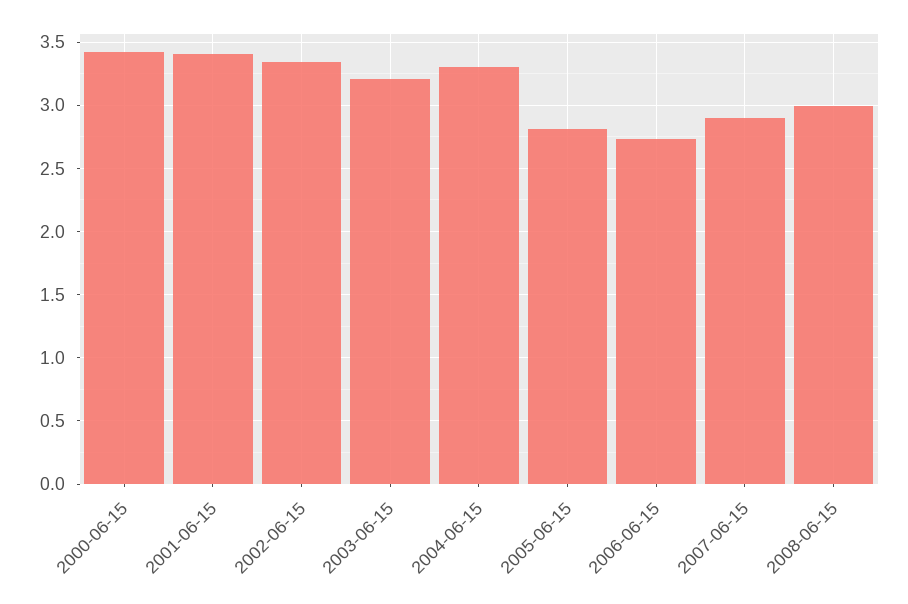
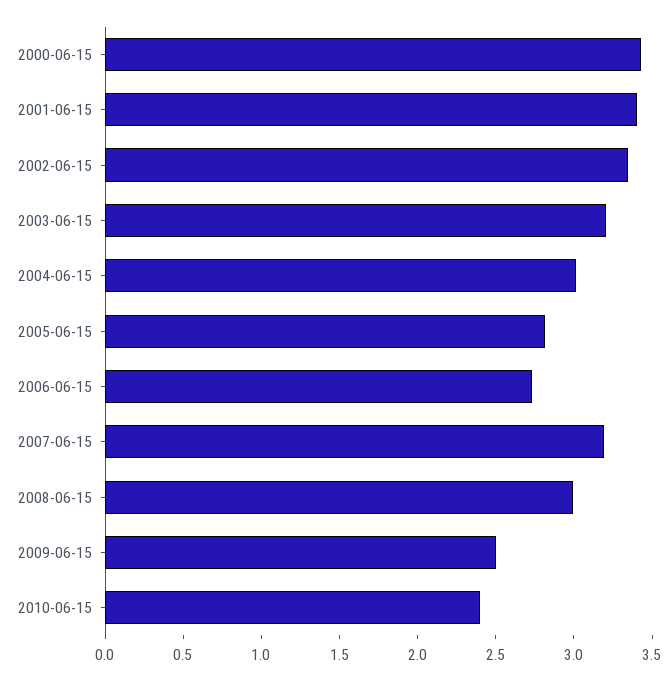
2004-06-15: 3.3 -> 3
2007-06-15: 2.9 -> 3.2
2009-06-15: none -> 2.5
2010-06-15: none -> 2.4

